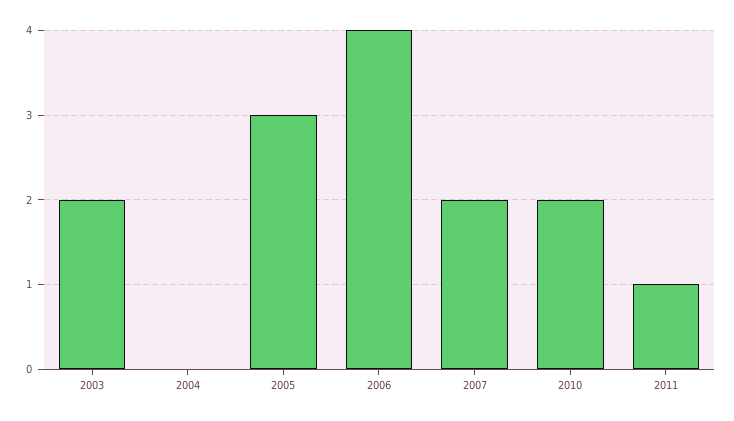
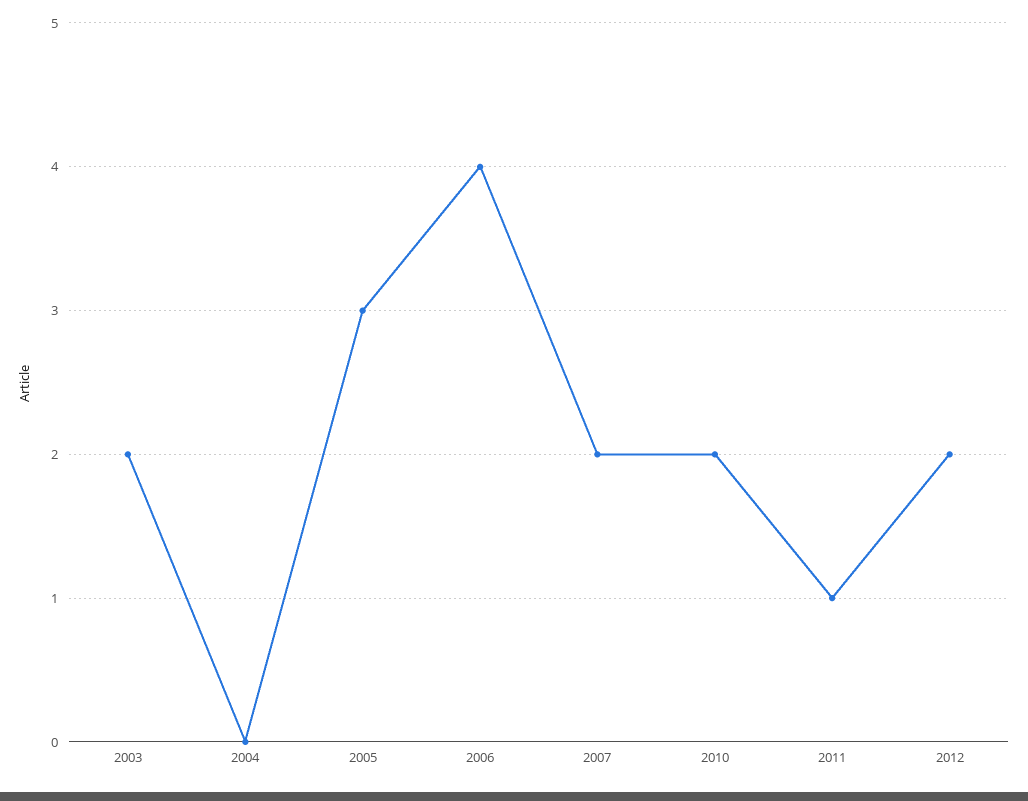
2012: none -> 2

